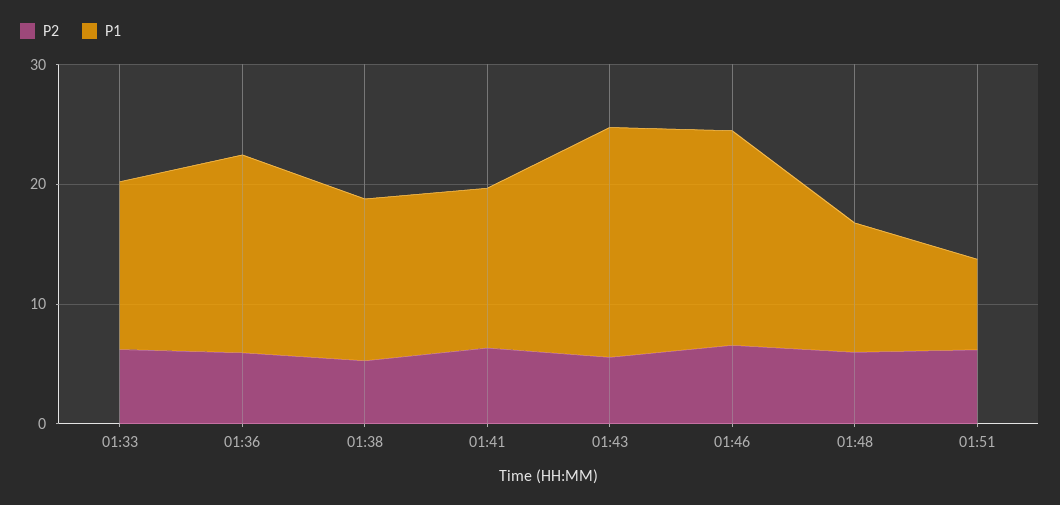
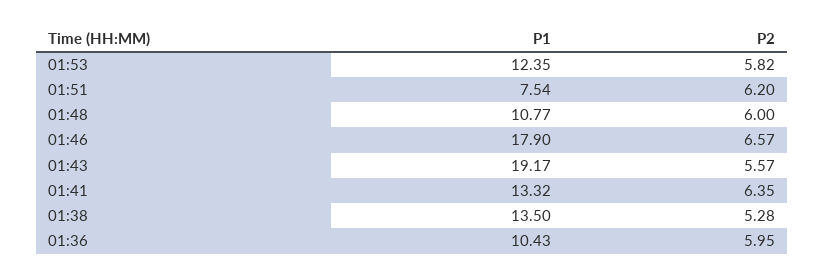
P2, 01:33: 6 -> none
P1, 01:33: 14 -> none
P1, 01:36: 16 -> 10.43
P1, 01:53: none -> 12.35
P2, 01:53: none -> 5.82

